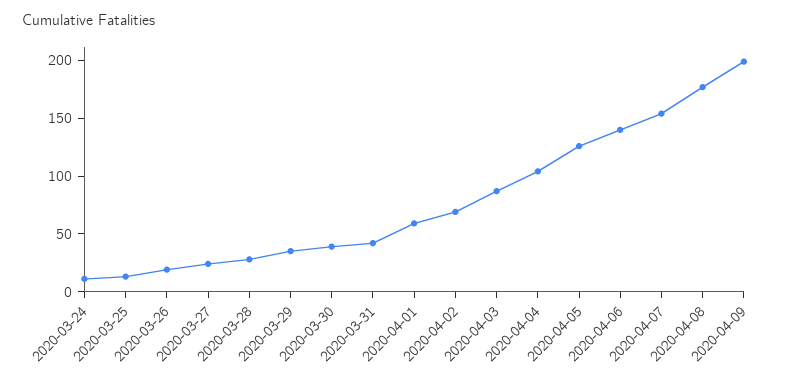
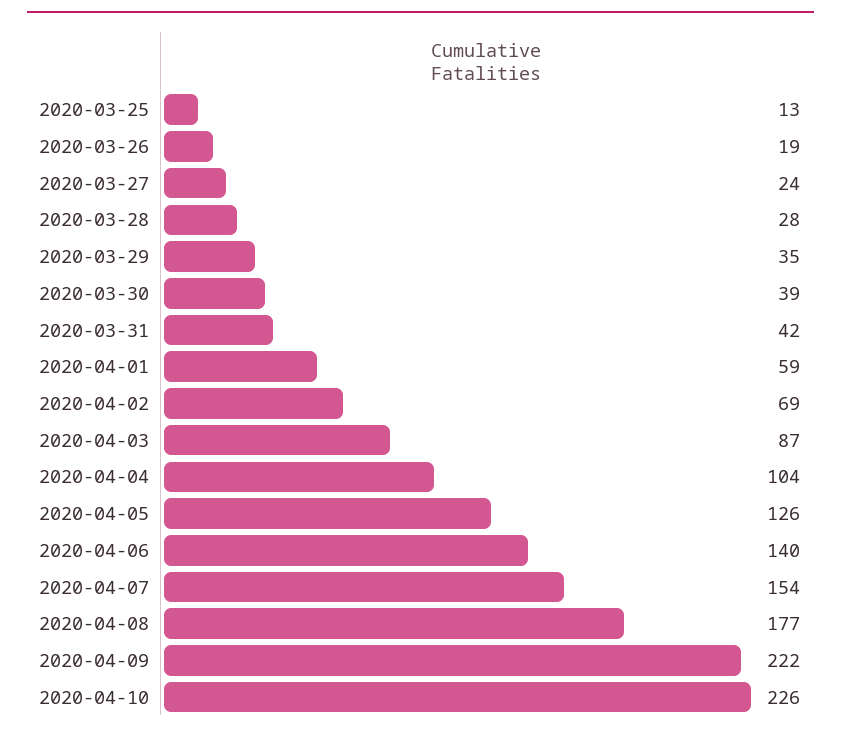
2020-03-24: 10 -> none
2020-04-09: 200 -> 222
2020-04-10: none -> 226

